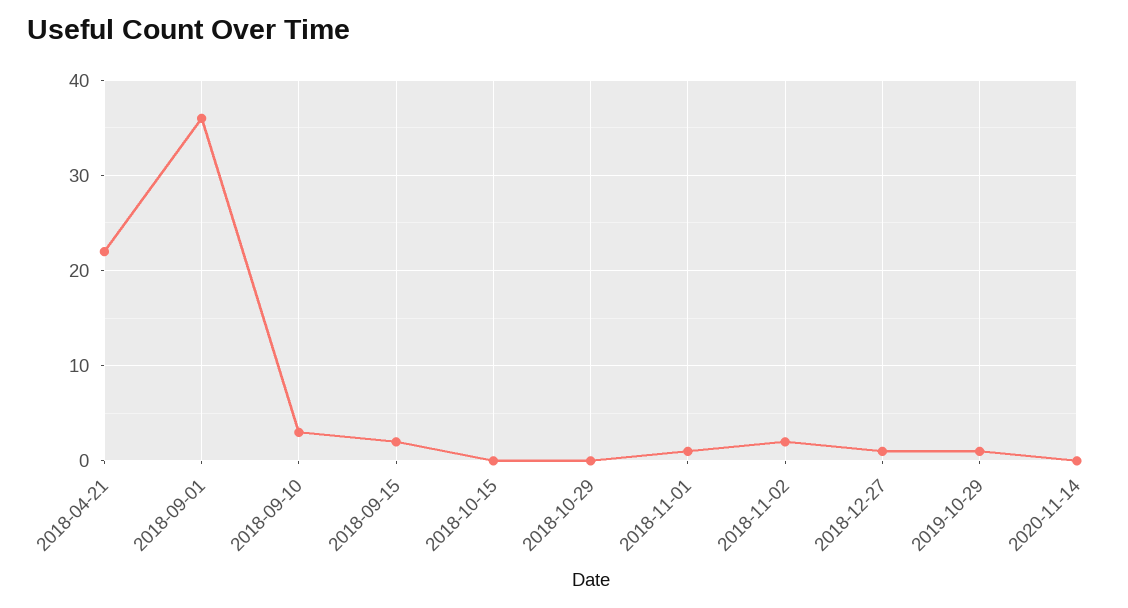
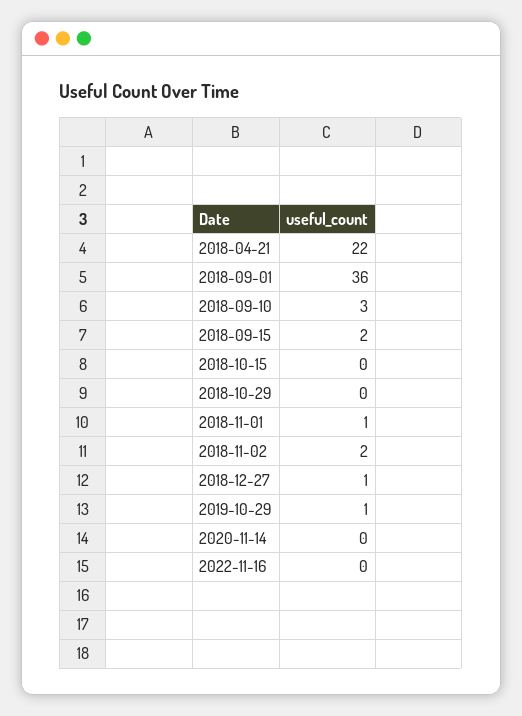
2022-11-16: none -> 0

